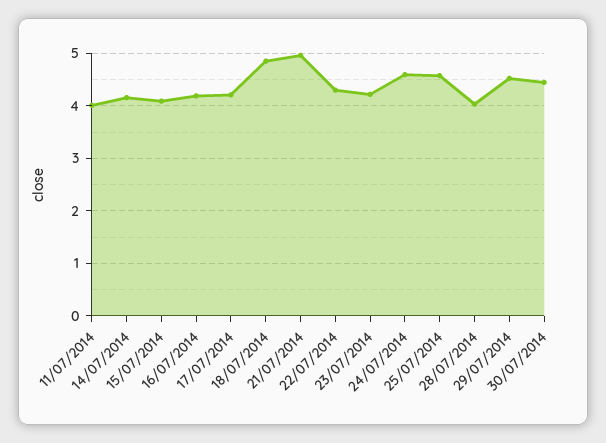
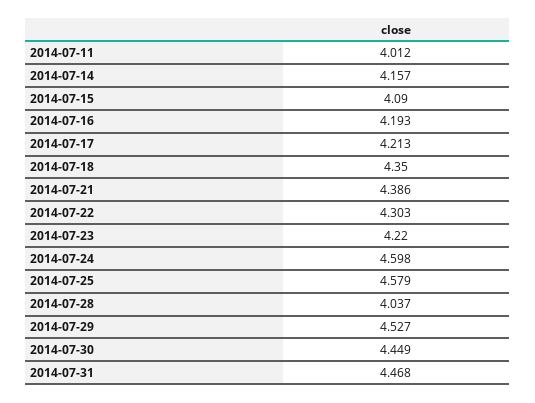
18/07/2014: 4.8 -> 4.35
21/07/2014: 5 -> 4.386
2014-07-31: none -> 4.468

